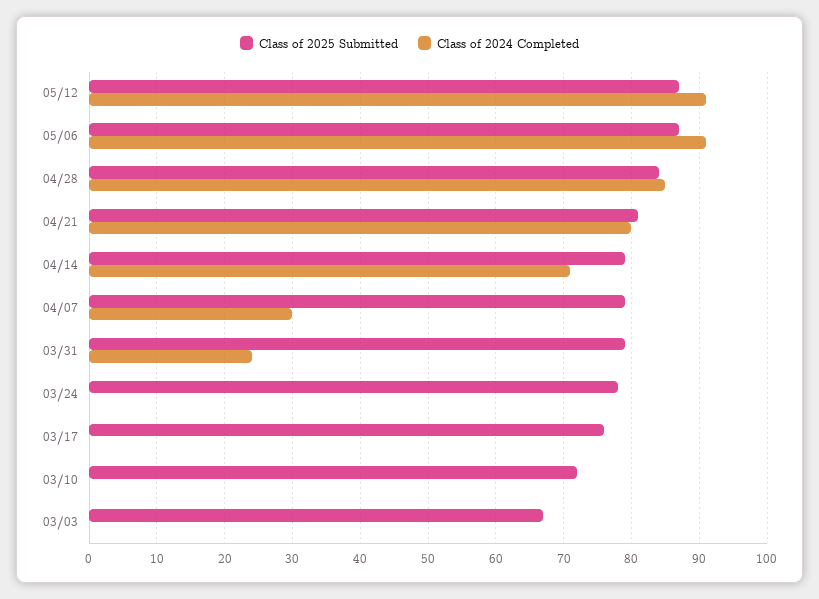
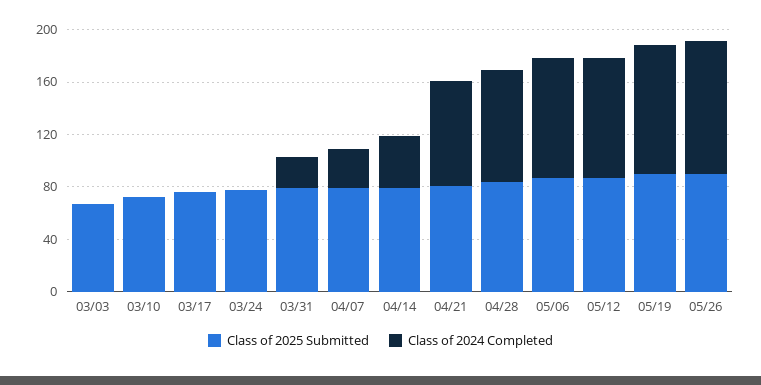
Class of 2024 Completed, 04/14: 71 -> 40
Class of 2025 Submitted, 05/19: none -> 90
Class of 2024 Completed, 05/19: none -> 100
Class of 2025 Submitted, 05/26: none -> 90
Class of 2024 Completed, 05/26: none -> 100

